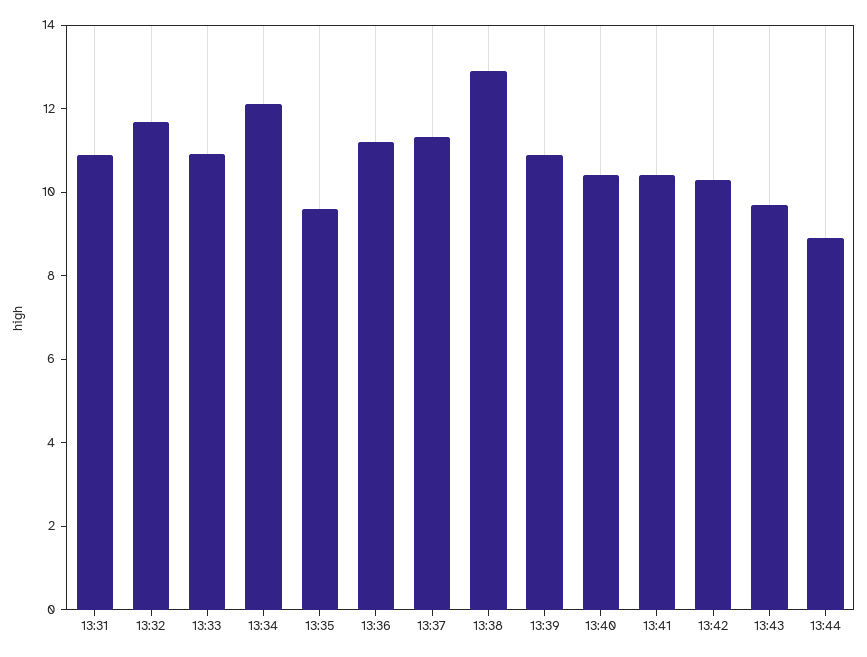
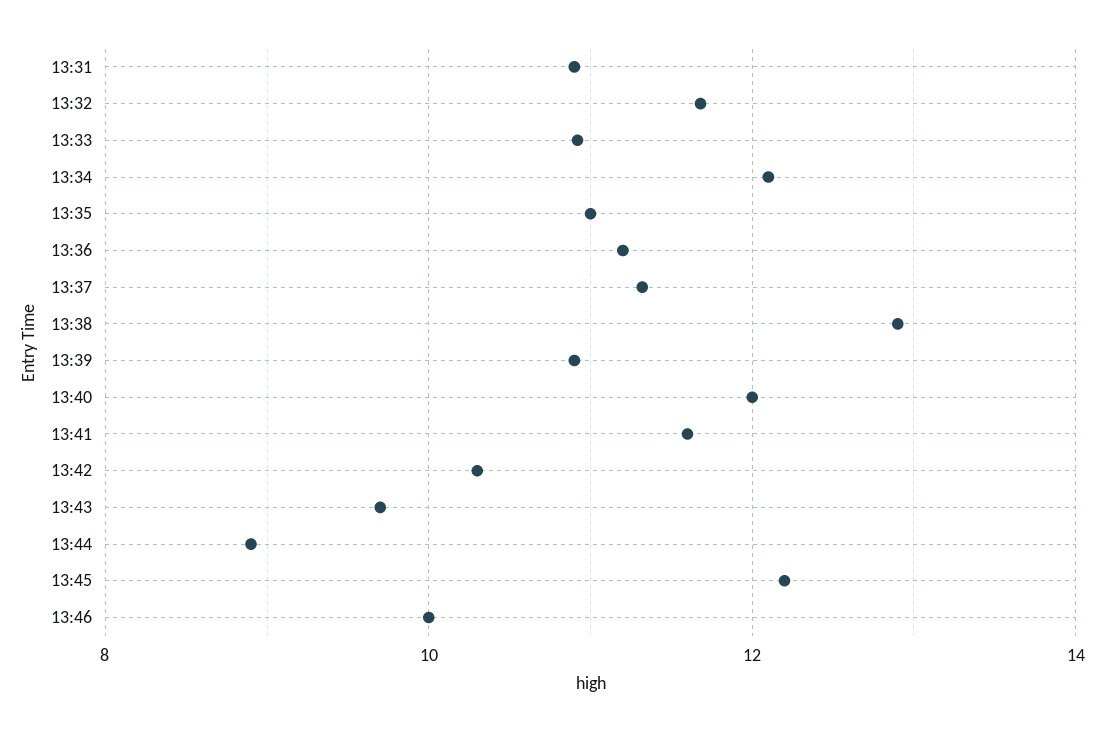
13:35: 9.5 -> 11
13:40: 10.5 -> 12
13:41: 10.5 -> 11.6
13:45: none -> 12.2
13:46: none -> 10

